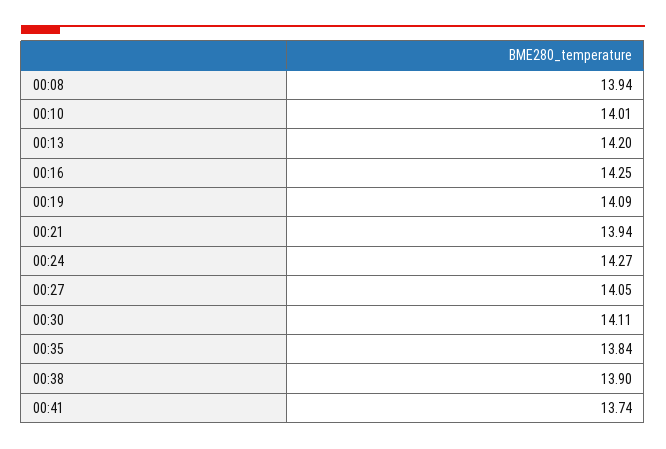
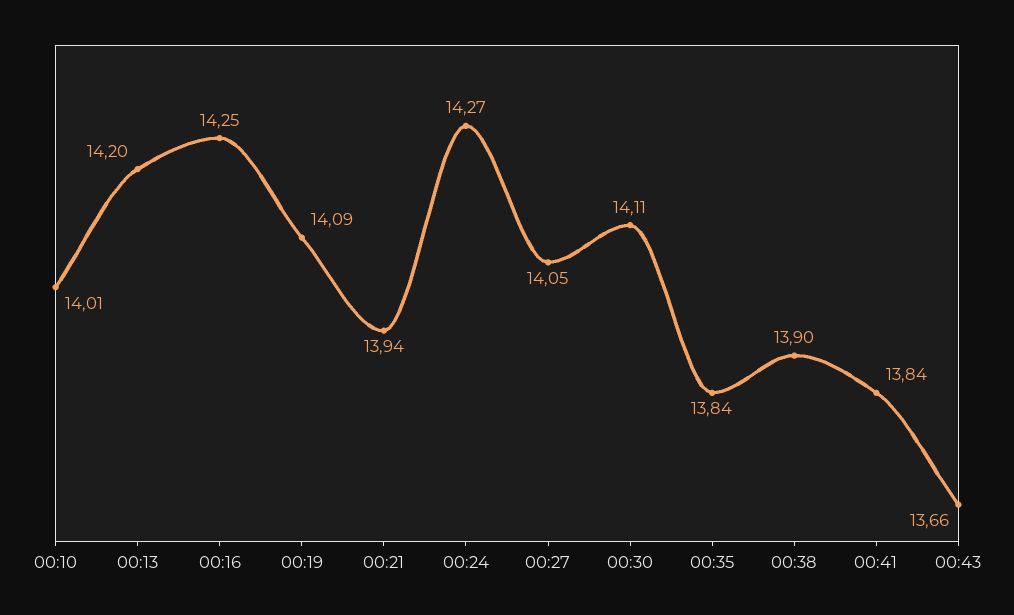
00:08: 13.94 -> none
00:41: 13.74 -> 13.84
00:43: none -> 13.66

